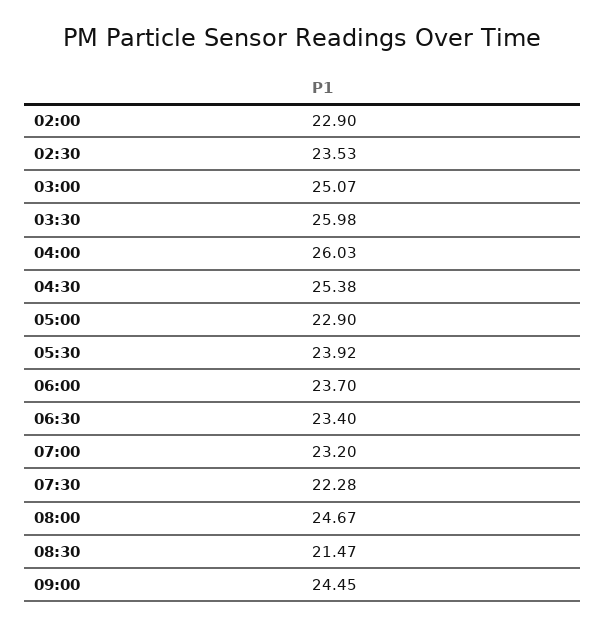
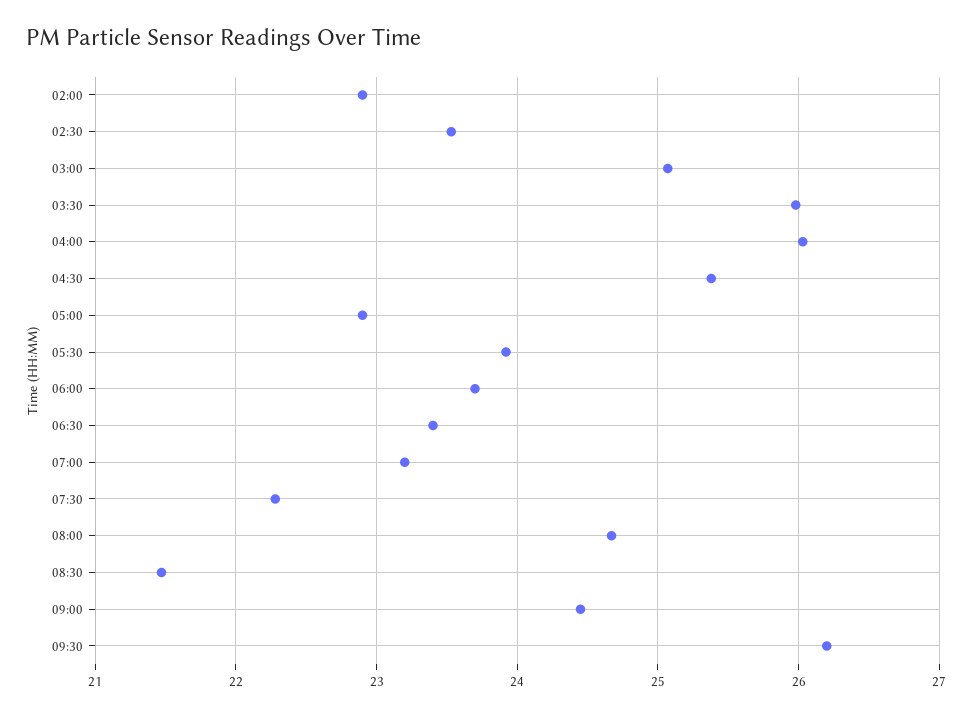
09:30: none -> 26.2

